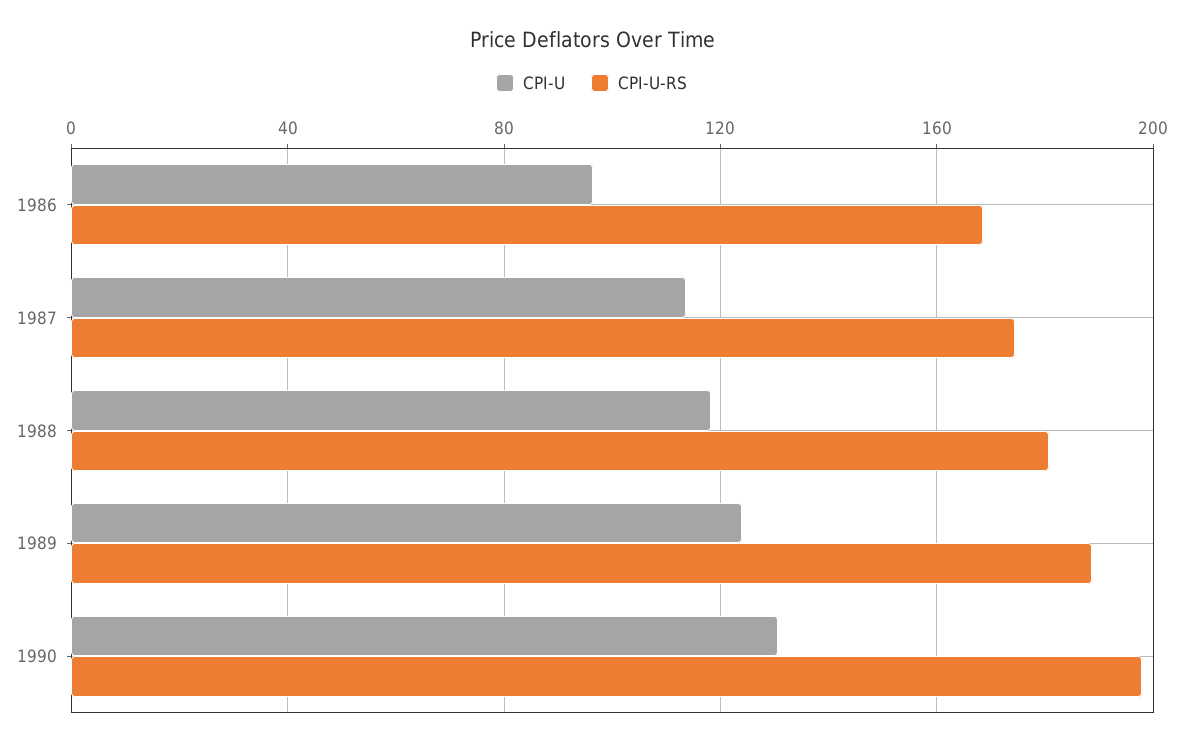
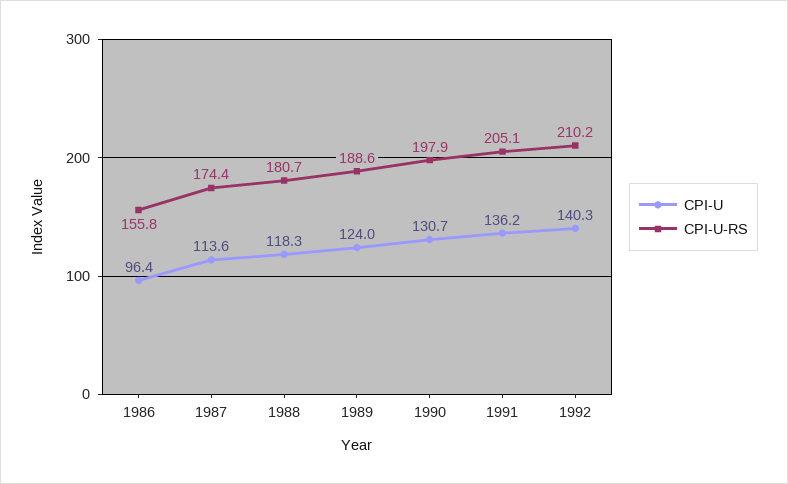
CPI-U-RS, 1986: 170 -> 155.8
CPI-U, 1991: none -> 136.2
CPI-U-RS, 1991: none -> 205.1
CPI-U, 1992: none -> 140.3
CPI-U-RS, 1992: none -> 210.2

